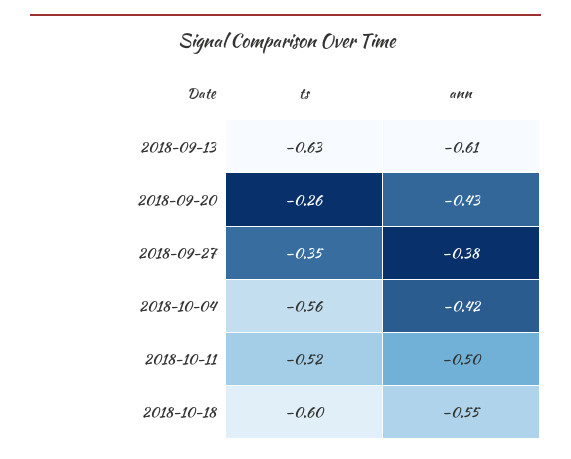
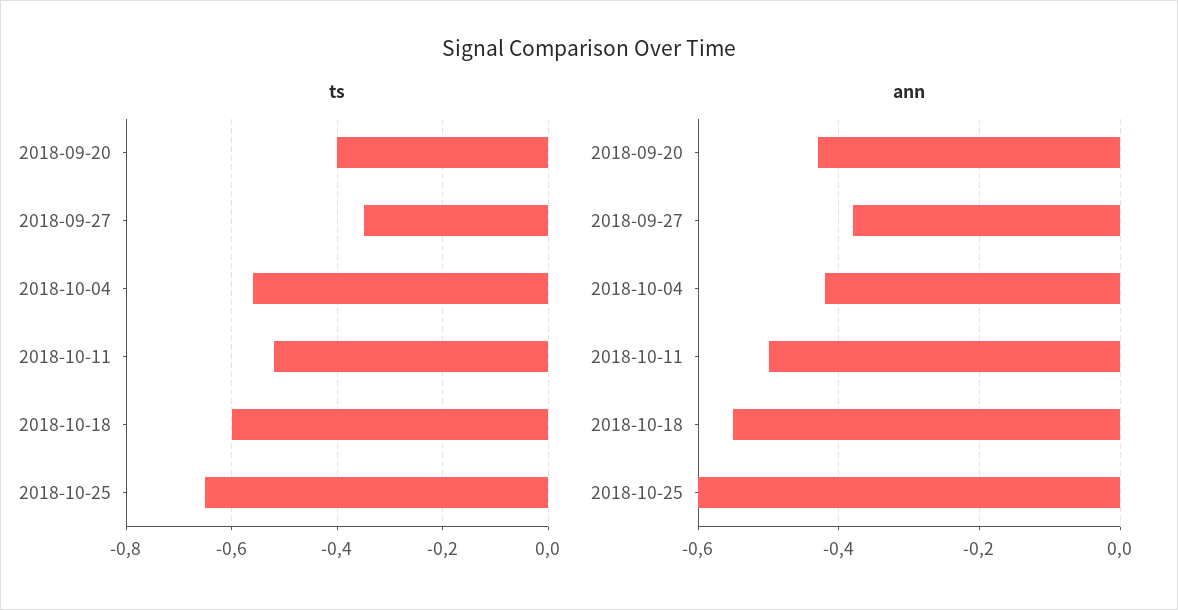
ts, 2018-09-13: -0.63 -> none
ann, 2018-09-13: -0.61 -> none
ts, 2018-09-20: -0.26 -> -0.4
ts, 2018-10-25: none -> -0.65
ann, 2018-10-25: none -> -0.6

